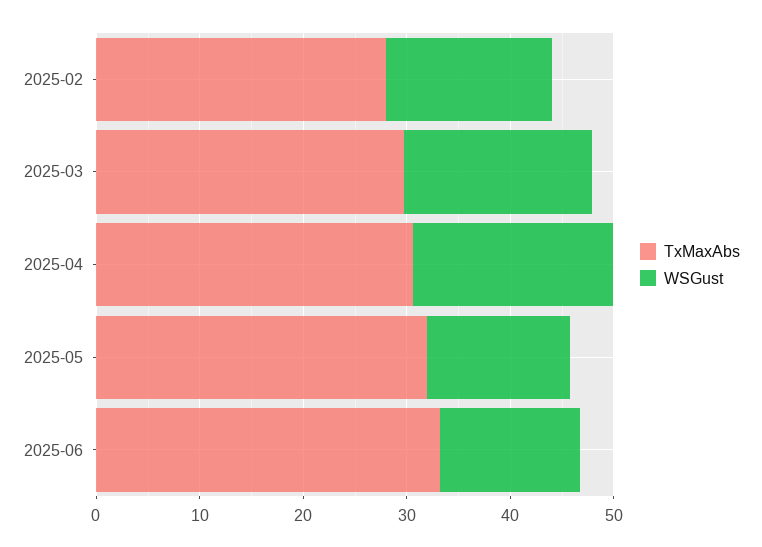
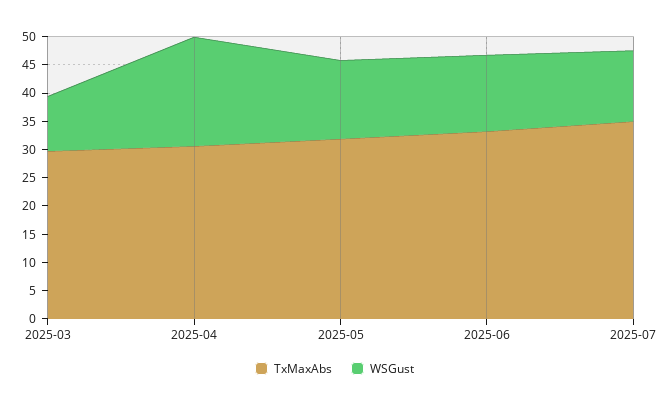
TxMaxAbs, 2025-02: 28 -> none
WSGust, 2025-02: 16 -> none
WSGust, 2025-03: 18 -> 10
TxMaxAbs, 2025-07: none -> 35
WSGust, 2025-07: none -> 12.5

